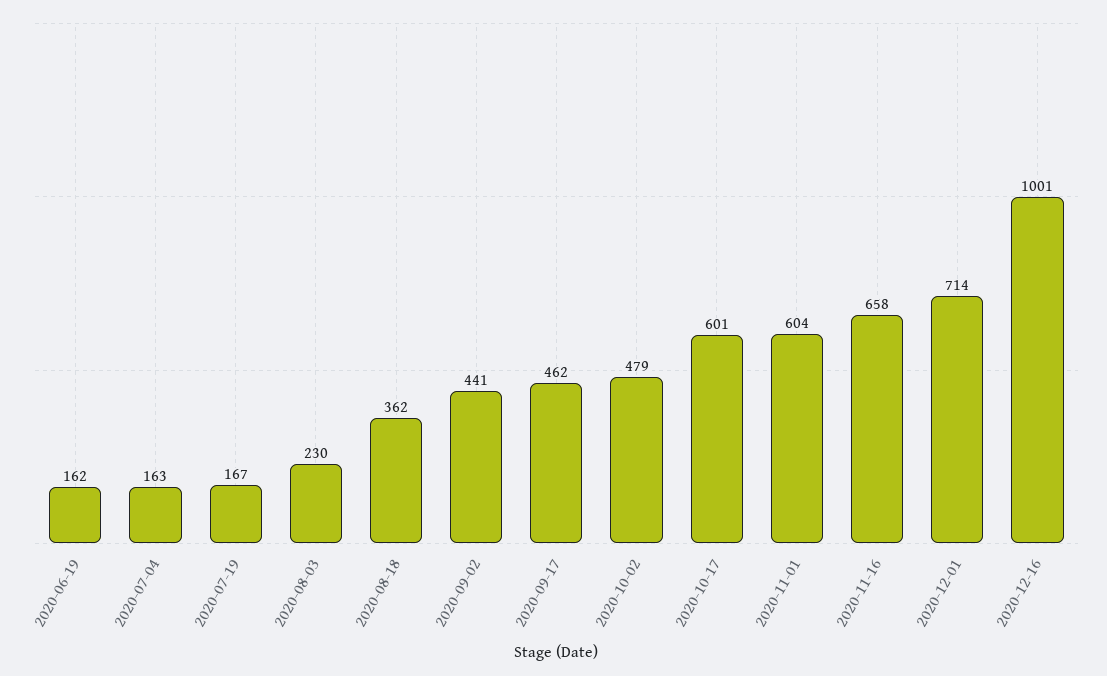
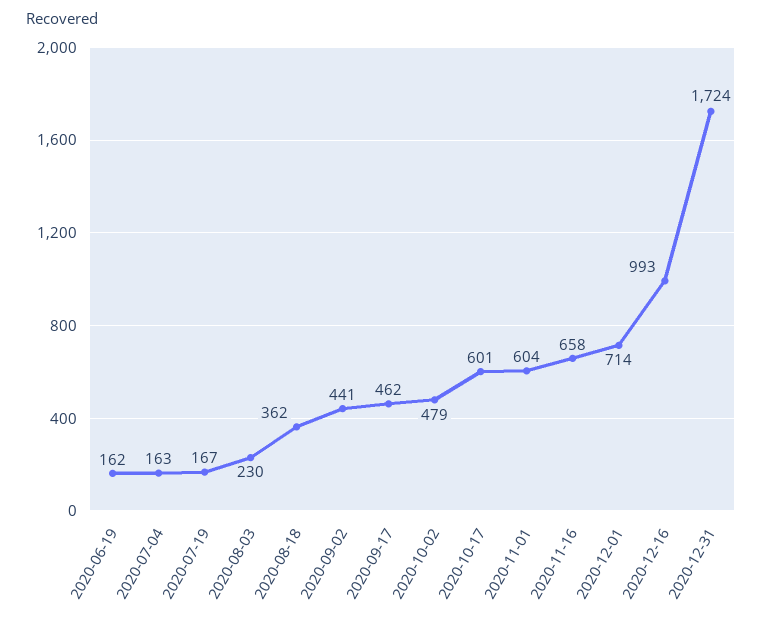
2020-12-16: 1001 -> 993
2020-12-31: none -> 1724

